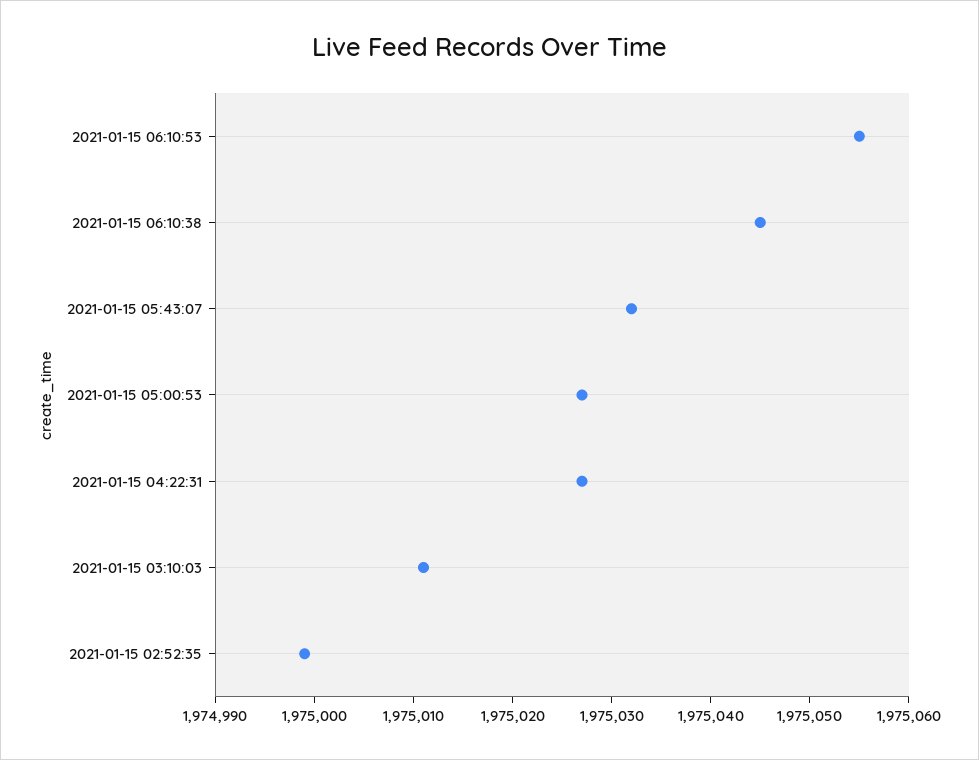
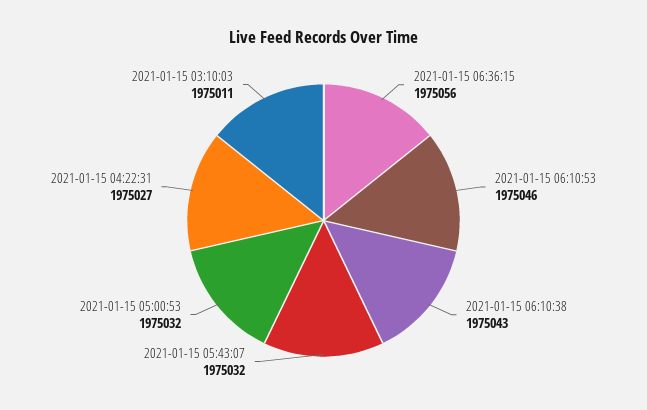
2021-01-15 06:10:53: 1975055 -> 1975046
2021-01-15 06:10:38: 1975045 -> 1975043
2021-01-15 05:00:53: 1975027 -> 1975032
2021-01-15 02:52:35: 1974999 -> none
2021-01-15 06:36:15: none -> 1975056

